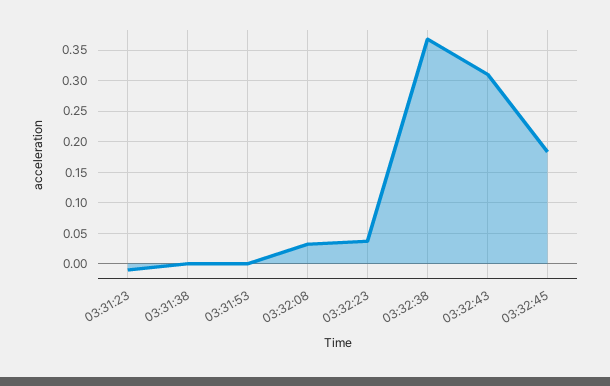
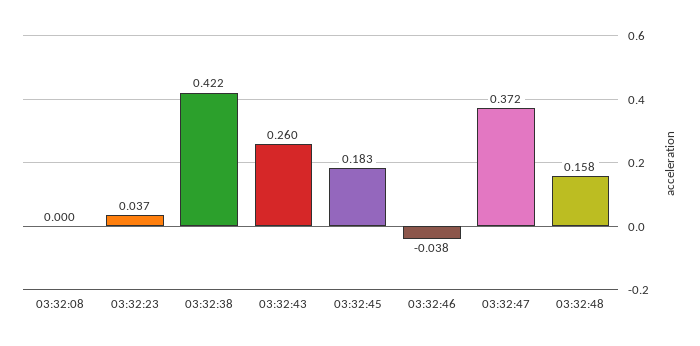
03:31:23: -0.01 -> none
03:31:38: 0 -> none
03:31:53: 0 -> none
03:32:08: 0.03 -> 0
03:32:38: 0.37 -> 0.422
03:32:43: 0.31 -> 0.26
03:32:46: none -> -0.038
03:32:47: none -> 0.372
03:32:48: none -> 0.158

